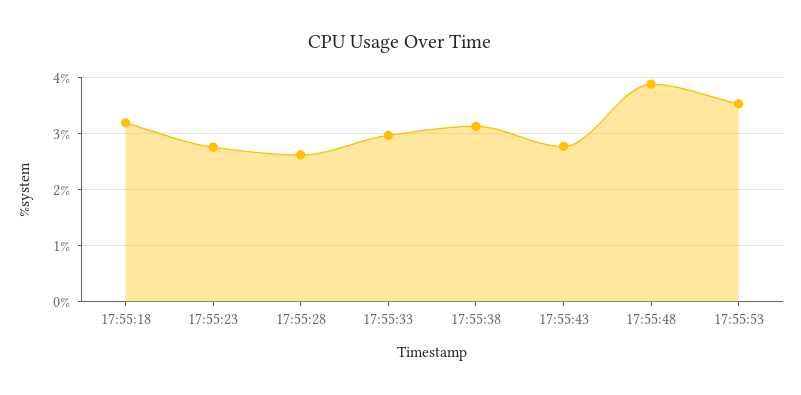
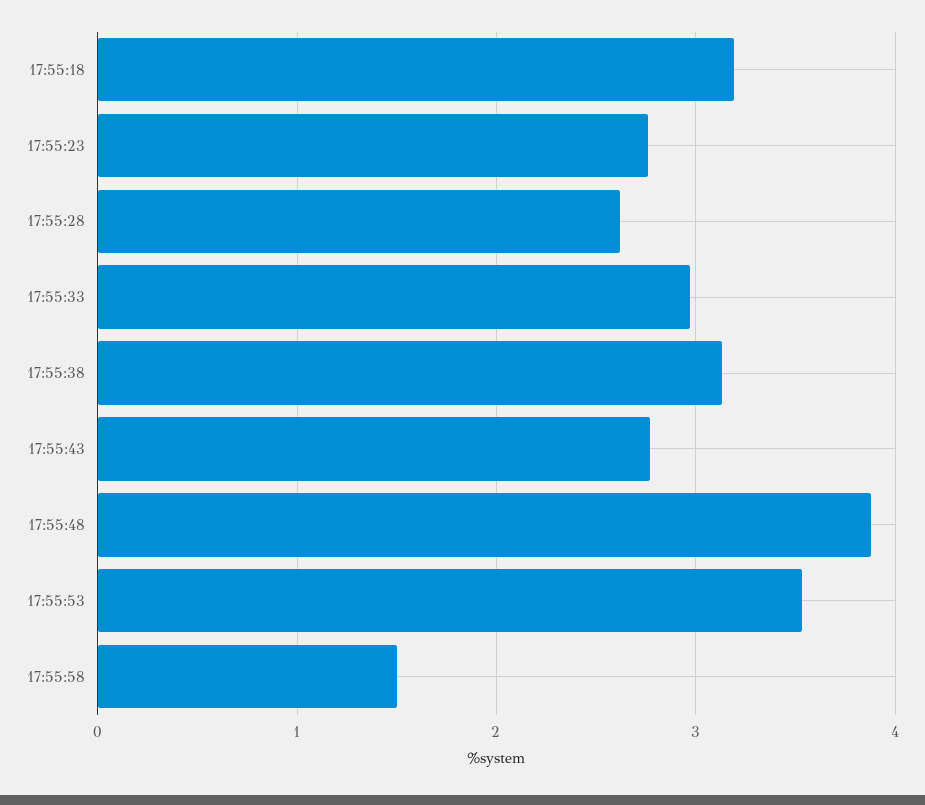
17:55:58: none -> 1.5

